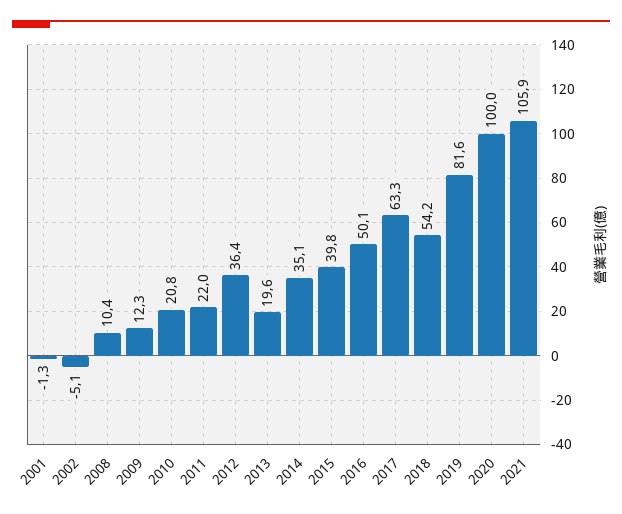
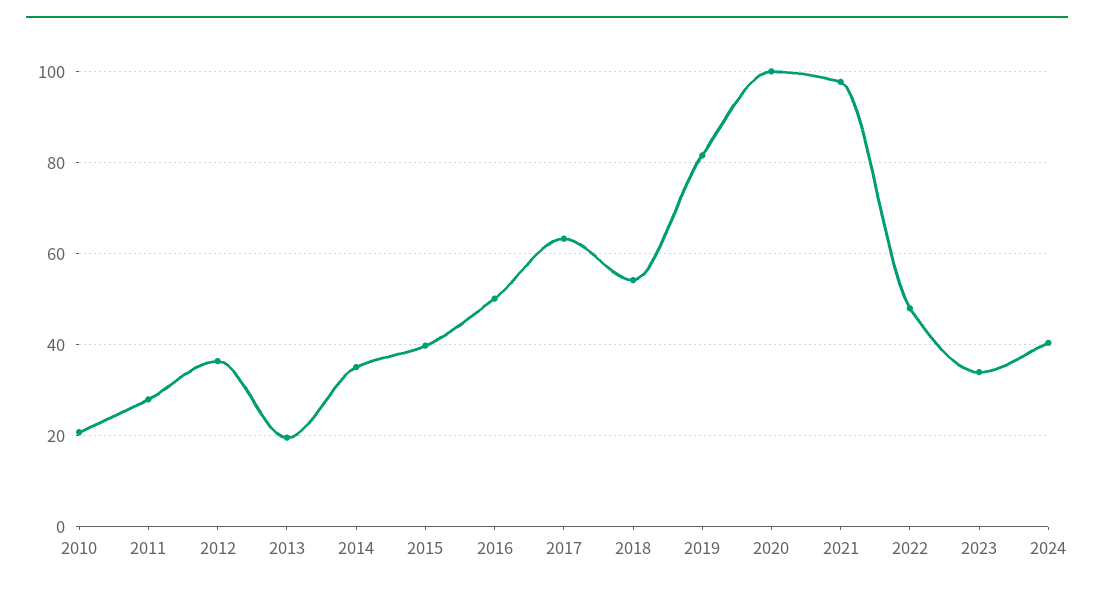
2001: -1.3 -> none
2002: -5.1 -> none
2008: 10.4 -> none
2009: 12.3 -> none
2011: 22 -> 28
2021: 105.9 -> 98
2022: none -> 48
2023: none -> 34
2024: none -> 40

